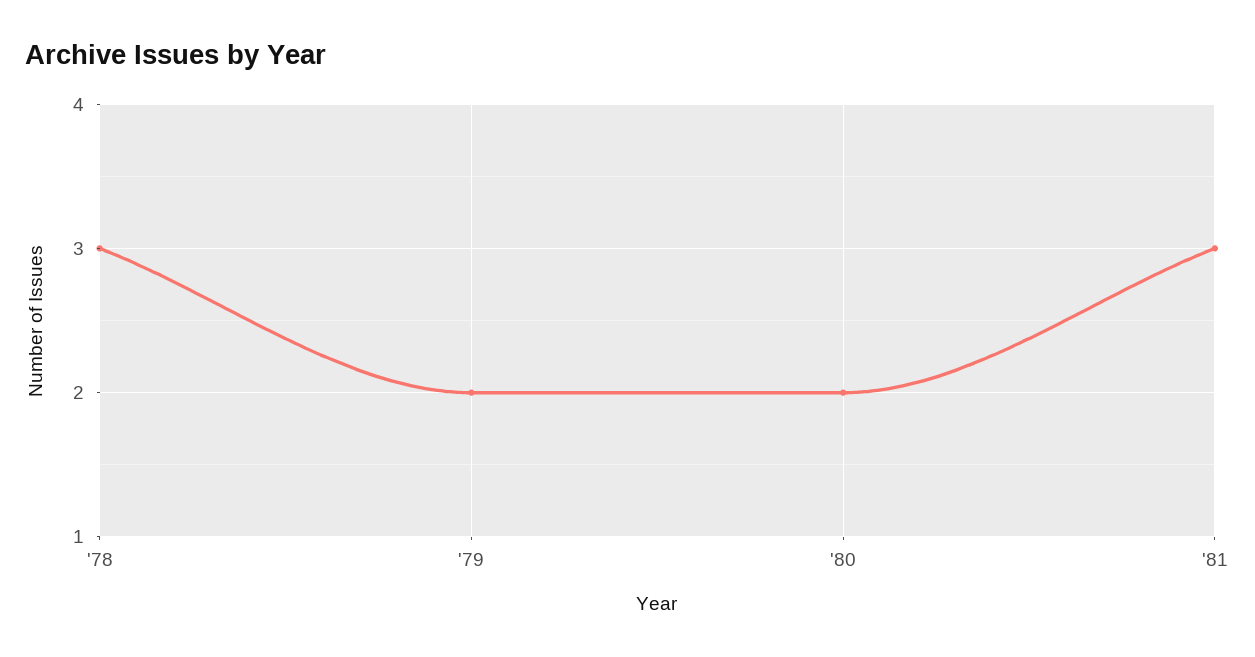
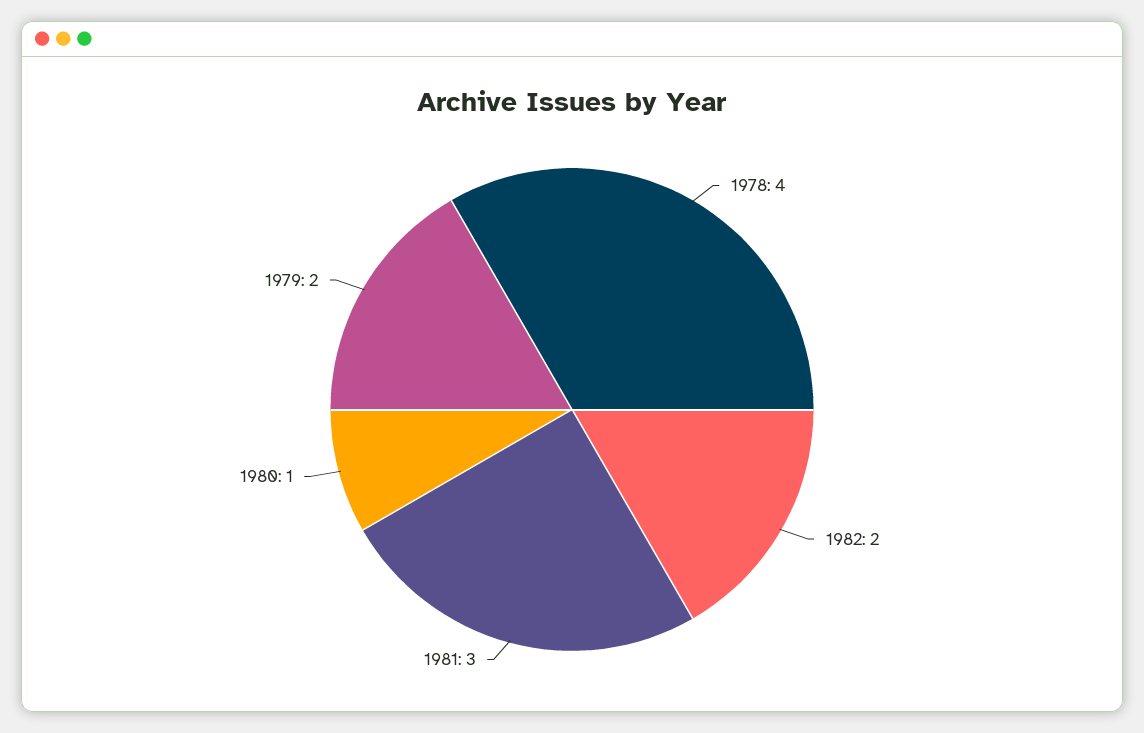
'78: 3 -> 4
'80: 2 -> 1
1982: none -> 2

